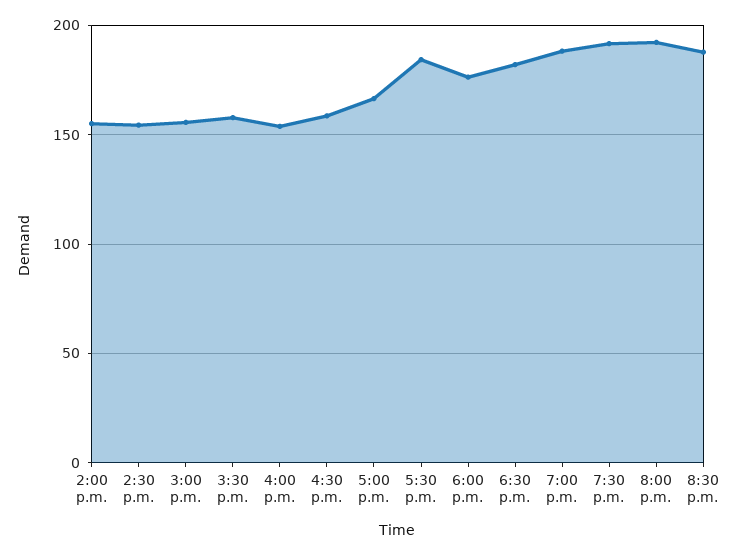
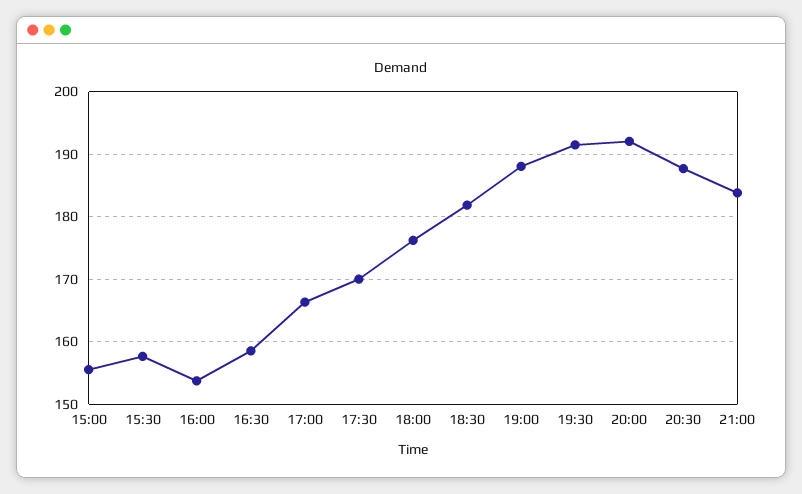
2:00 p.m.: 155 -> none
2:30 p.m.: 155 -> none
5:30 p.m.: 185 -> 170
21:00: none -> 184

